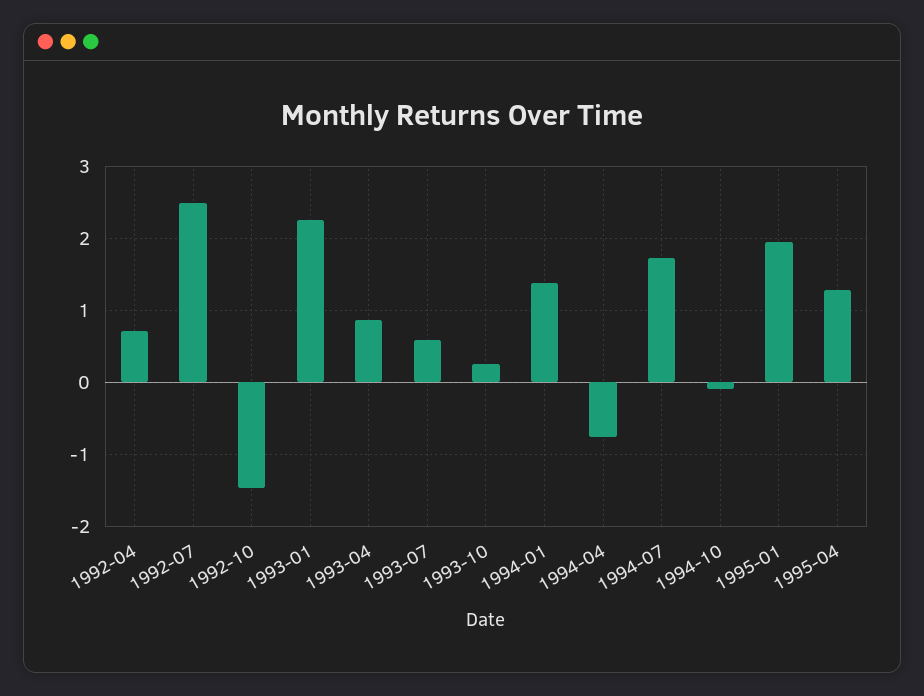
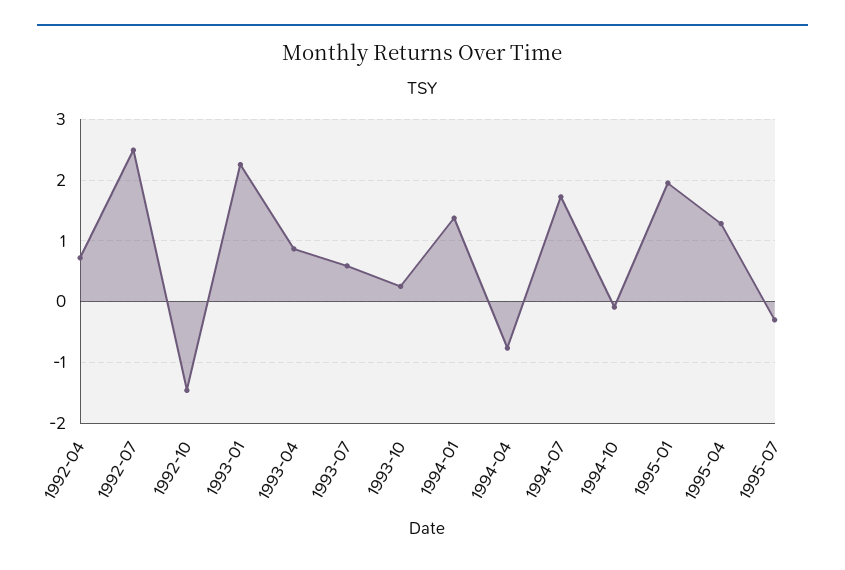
1995-07: none -> -0.3

